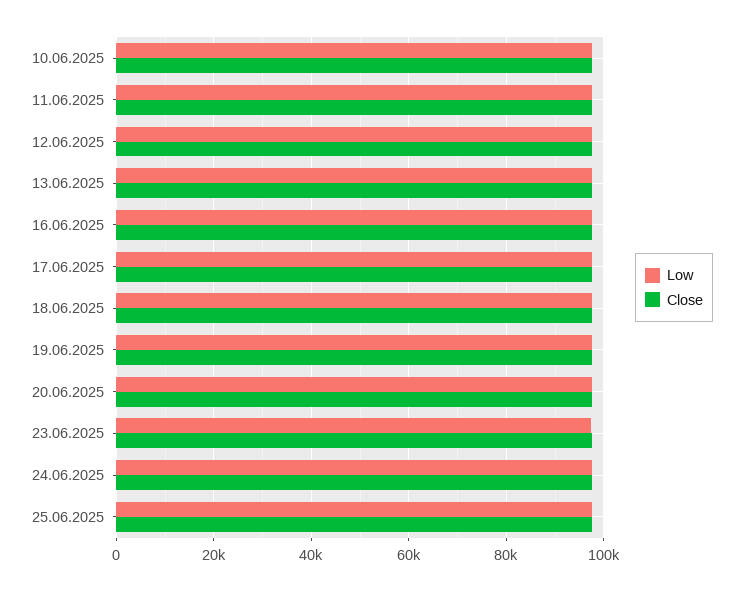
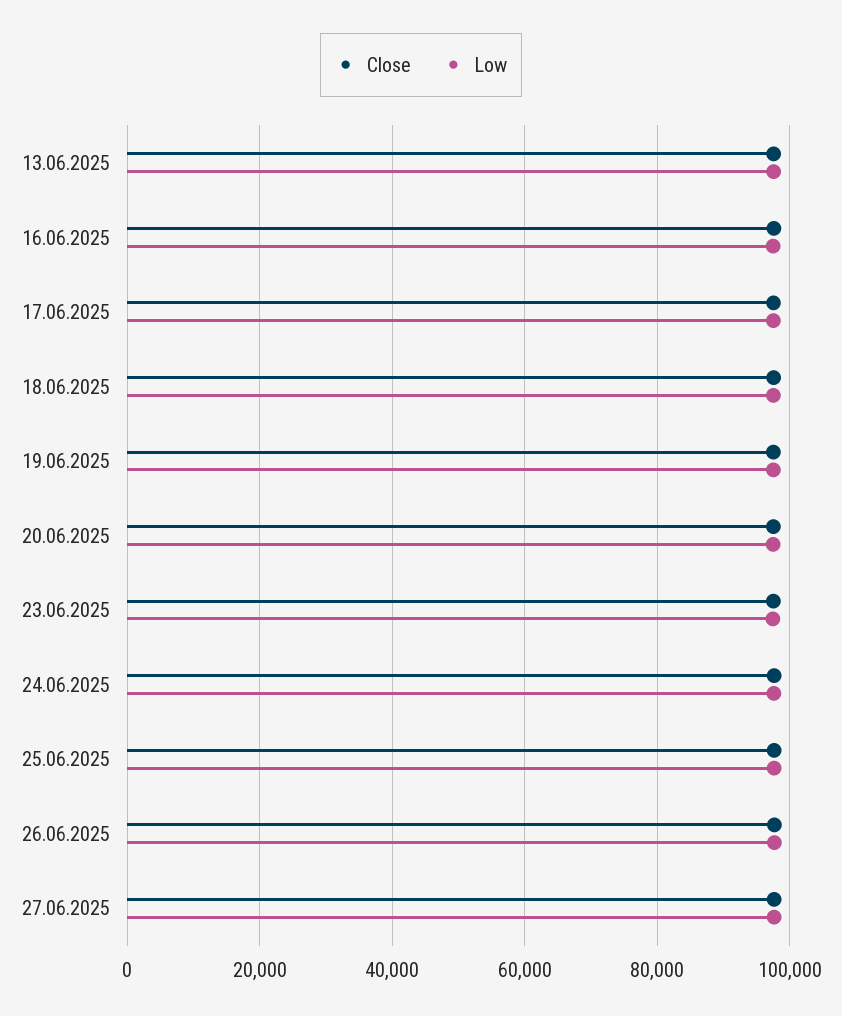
Low, 10.06.2025: 98000 -> none
Close, 10.06.2025: 98000 -> none
Low, 11.06.2025: 98000 -> none
Close, 11.06.2025: 98000 -> none
Low, 12.06.2025: 98000 -> none
Close, 12.06.2025: 98000 -> none
Close, 26.06.2025: none -> 98000
Low, 26.06.2025: none -> 98000
Close, 27.06.2025: none -> 98000
Low, 27.06.2025: none -> 98000

